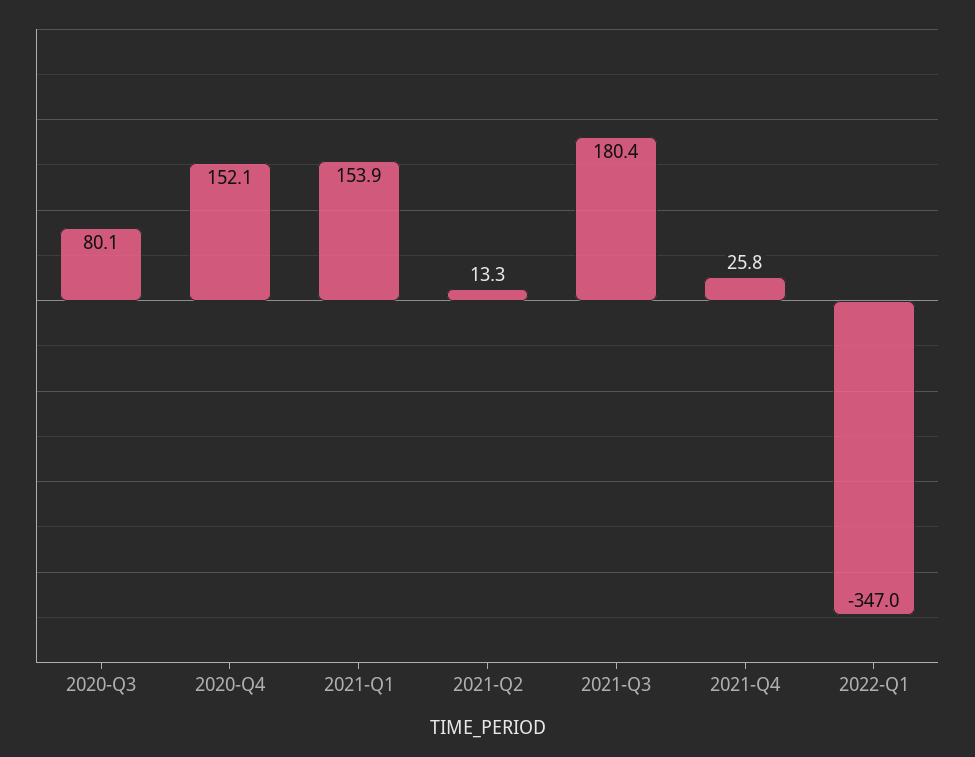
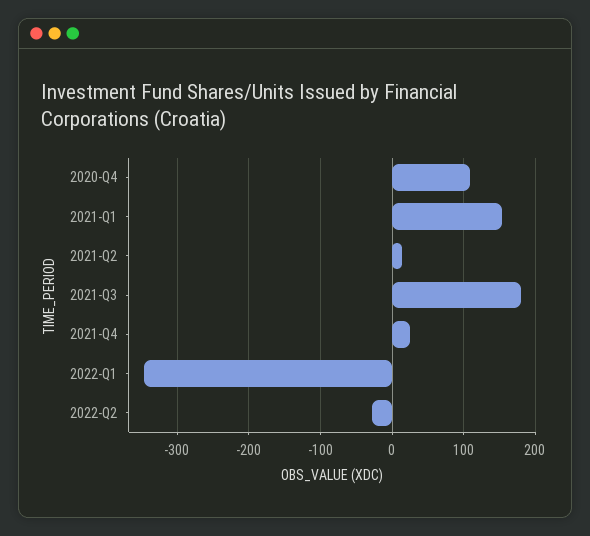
2020-Q3: 80.1 -> none
2020-Q4: 152.1 -> 110
2022-Q2: none -> -30

